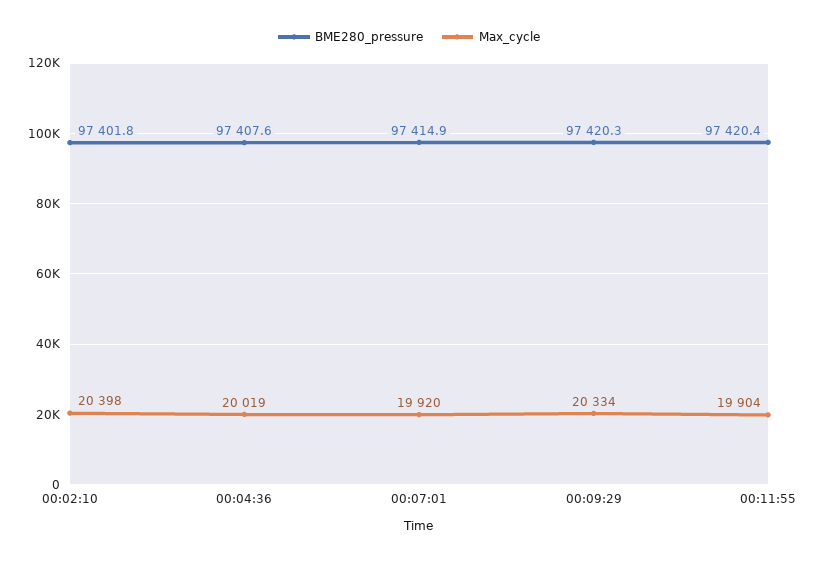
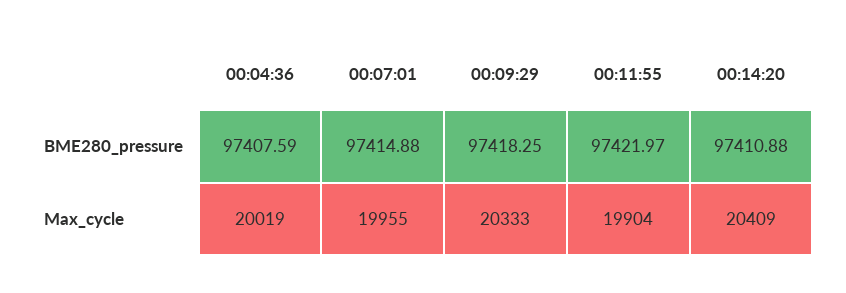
BME280_pressure, 00:02:10: 97401.8 -> none
Max_cycle, 00:02:10: 20398 -> none
Max_cycle, 00:07:01: 19920 -> 19955
BME280_pressure, 00:09:29: 97420.3 -> 97418.25
Max_cycle, 00:09:29: 20334 -> 20333
BME280_pressure, 00:11:55: 97420.4 -> 97421.97
BME280_pressure, 00:14:20: none -> 97410.88
Max_cycle, 00:14:20: none -> 20409

